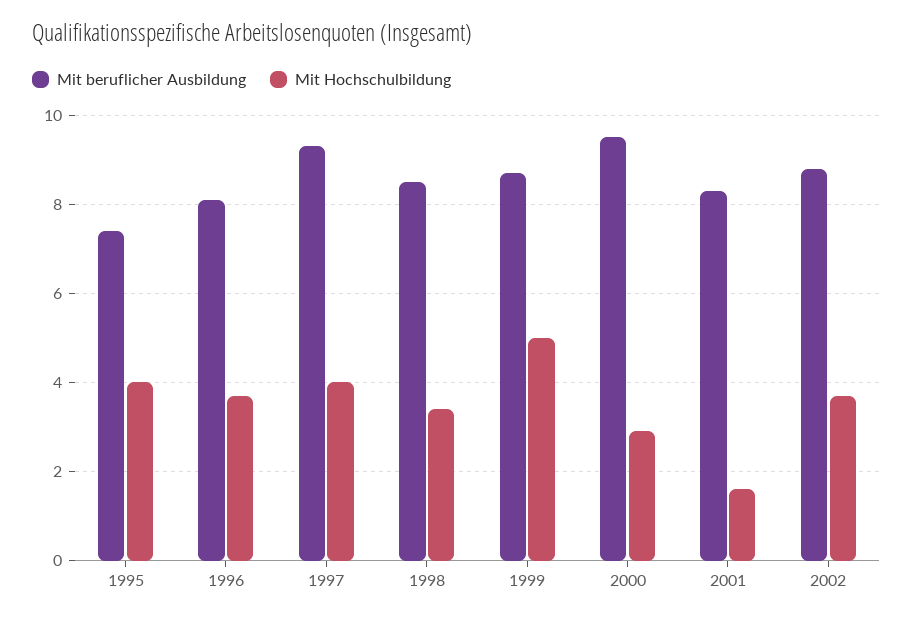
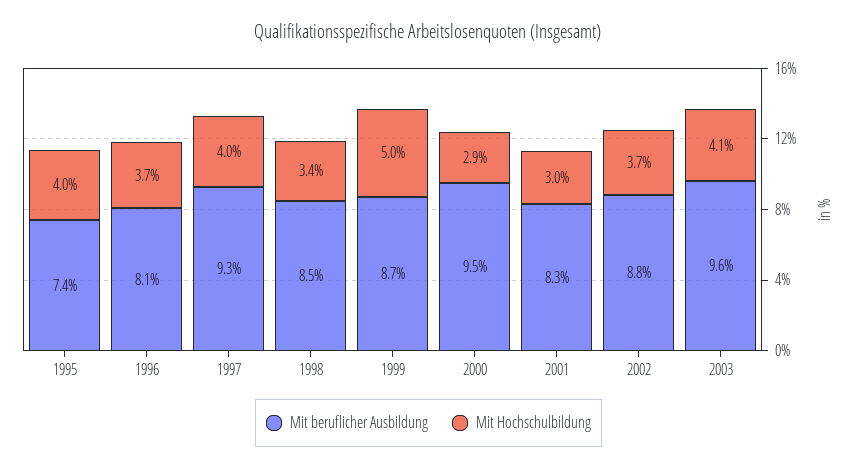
Mit Hochschulbildung, 2001: 1.5 -> 3
Mit beruflicher Ausbildung, 2003: none -> 9.6
Mit Hochschulbildung, 2003: none -> 4.1

